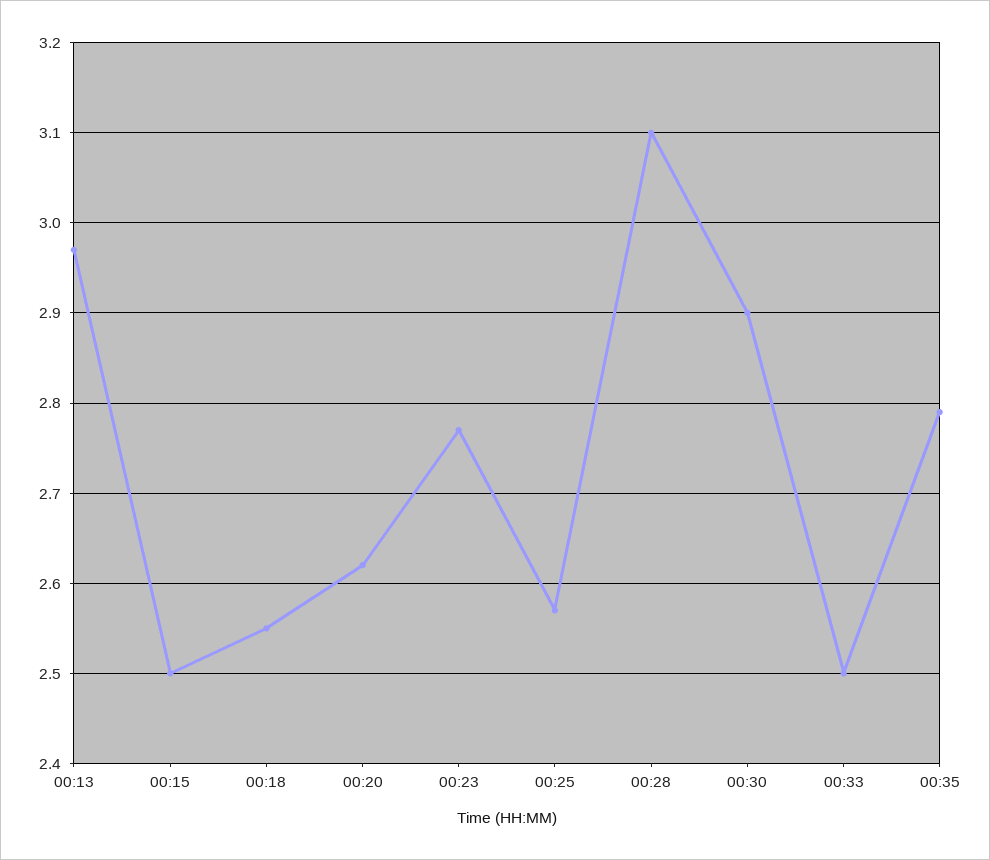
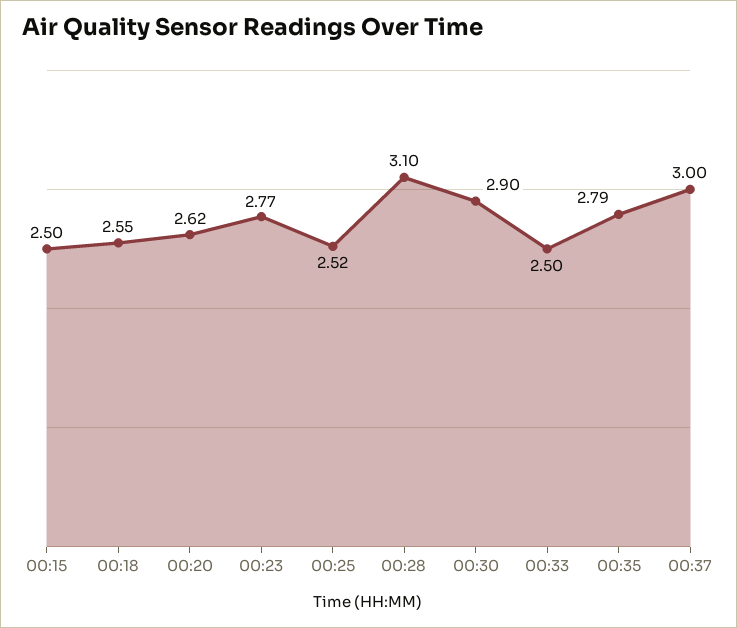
00:13: 2.97 -> none
00:25: 2.57 -> 2.52
00:37: none -> 3

